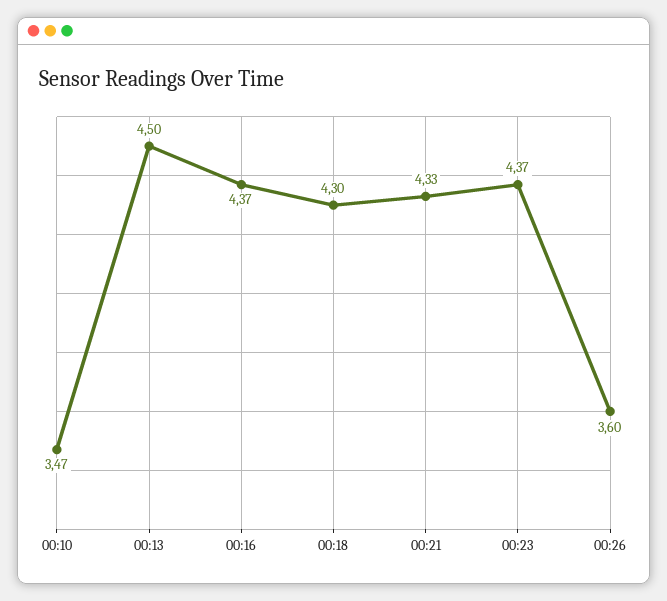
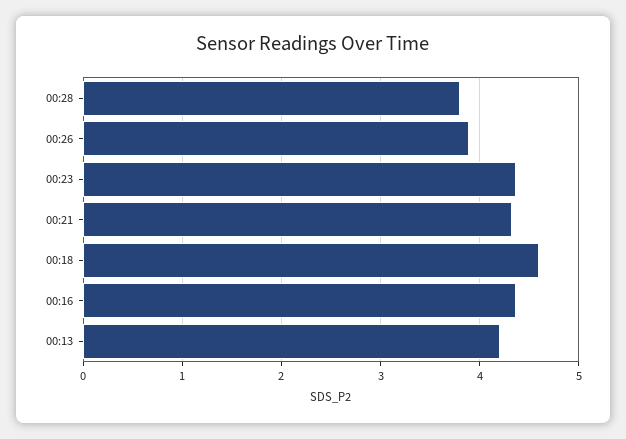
00:10: 3.47 -> none
00:13: 4.5 -> 4.2
00:18: 4.3 -> 4.6
00:26: 3.6 -> 3.9
00:28: none -> 3.8

